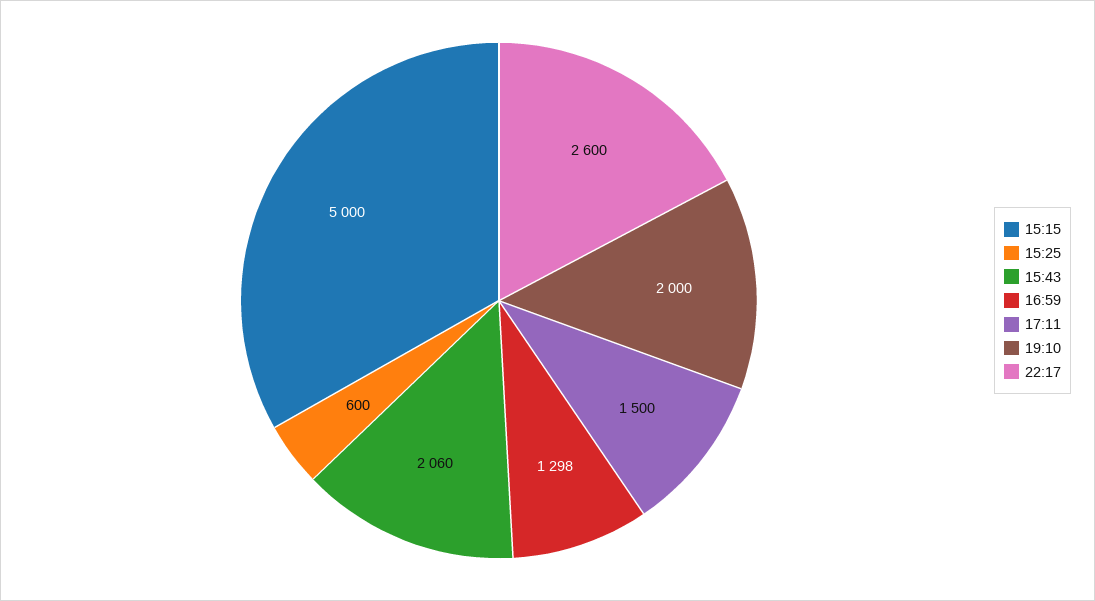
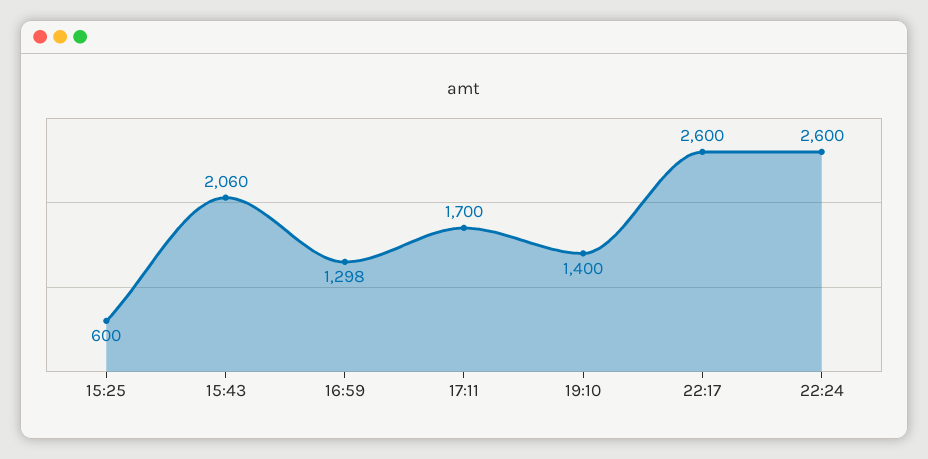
15:15: 5000 -> none
17:11: 1500 -> 1700
19:10: 2000 -> 1400
22:24: none -> 2600

